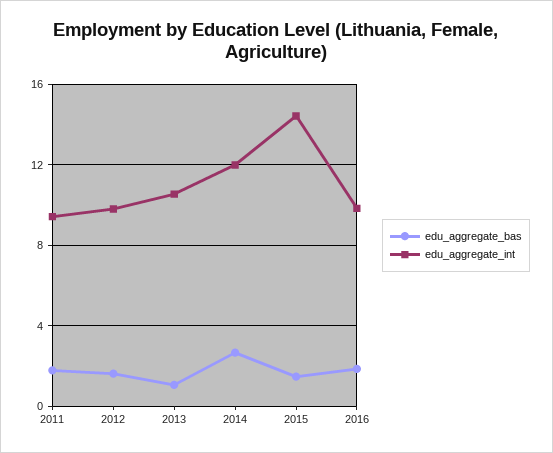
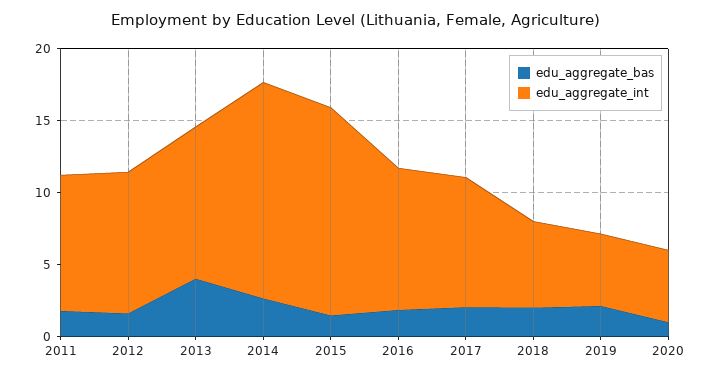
edu_aggregate_bas, 2013: 1 -> 4
edu_aggregate_int, 2014: 12 -> 15
edu_aggregate_bas, 2017: none -> 2
edu_aggregate_int, 2017: none -> 9
edu_aggregate_bas, 2018: none -> 2
edu_aggregate_int, 2018: none -> 6
edu_aggregate_bas, 2019: none -> 2
edu_aggregate_int, 2019: none -> 5
edu_aggregate_bas, 2020: none -> 1
edu_aggregate_int, 2020: none -> 5

